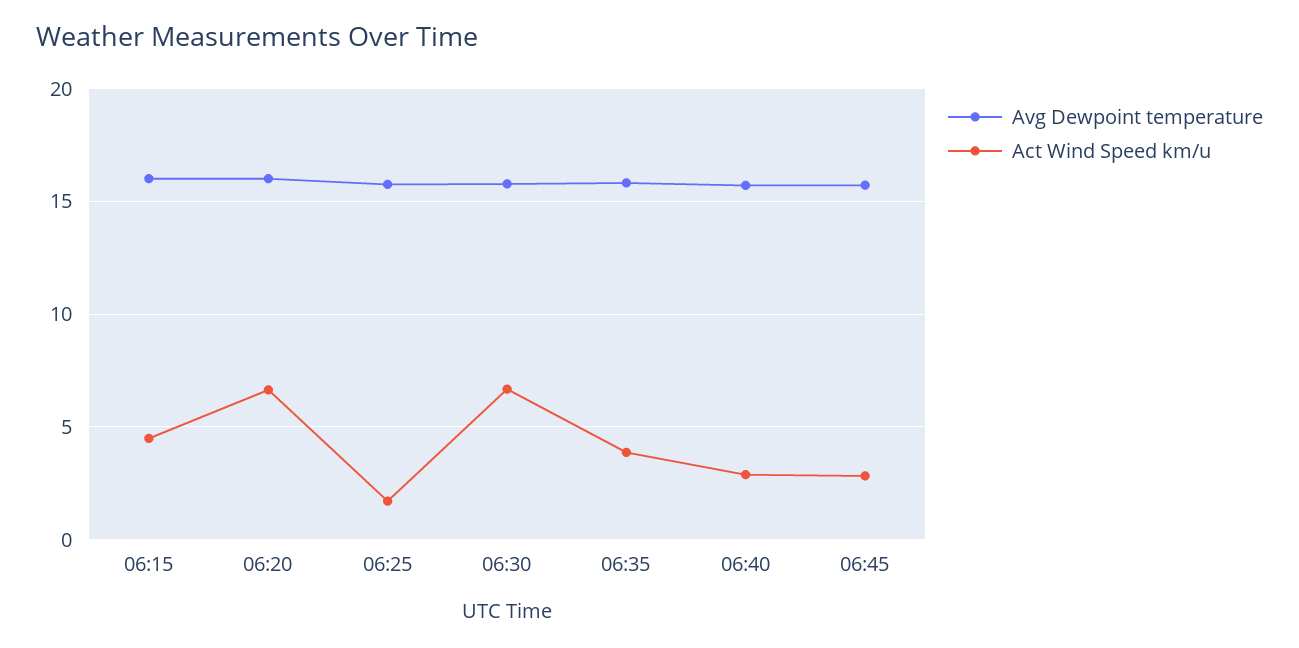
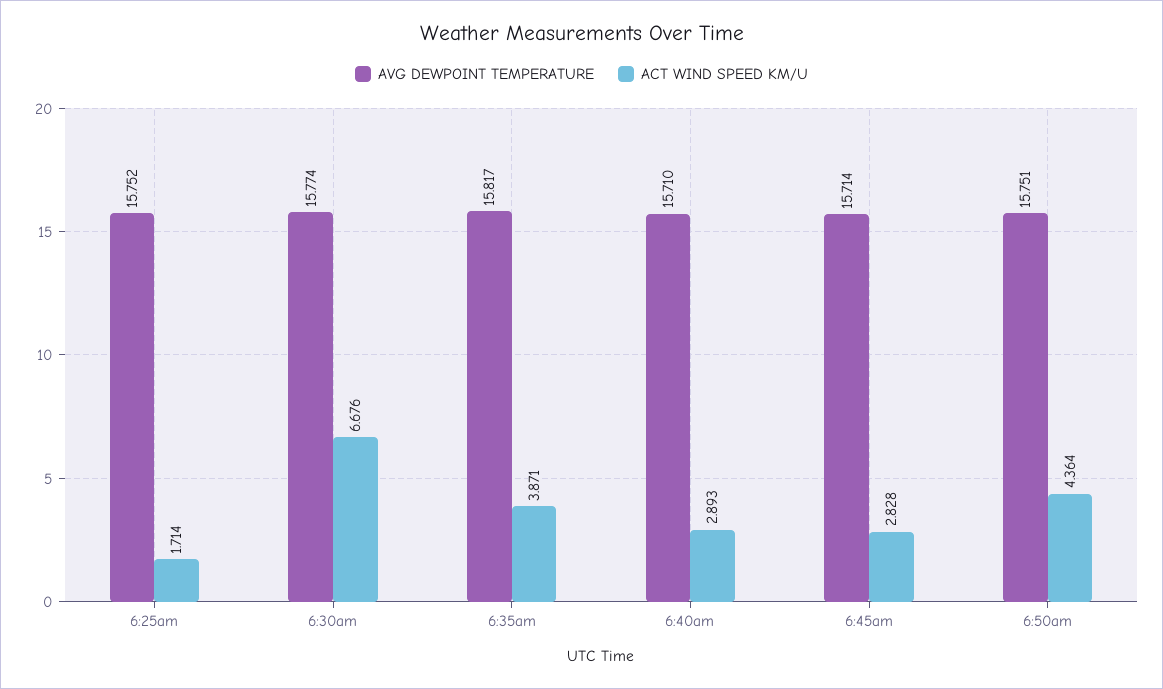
Avg Dewpoint temperature, 06:15: 16 -> none
Act Wind Speed km/u, 06:15: 4.5 -> none
Avg Dewpoint temperature, 06:20: 16 -> none
Act Wind Speed km/u, 06:20: 6.5 -> none
Avg Dewpoint temperature, 6:50am: none -> 15.751
Act Wind Speed km/u, 6:50am: none -> 4.364

